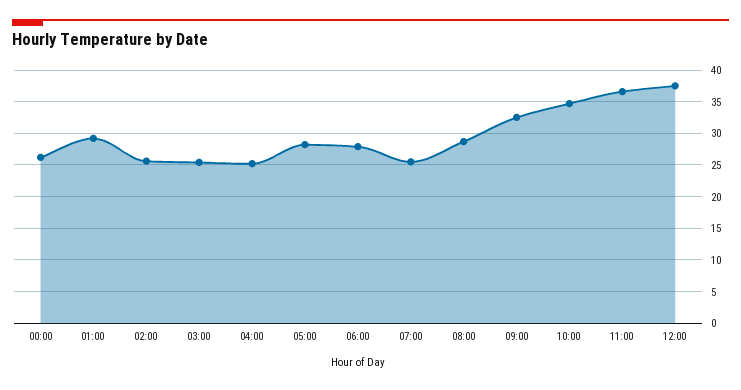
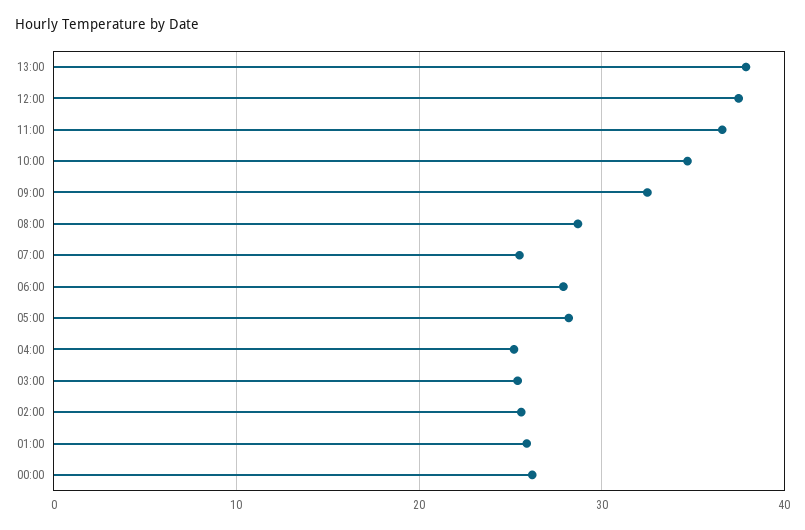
01:00: 29 -> 26
13:00: none -> 38

